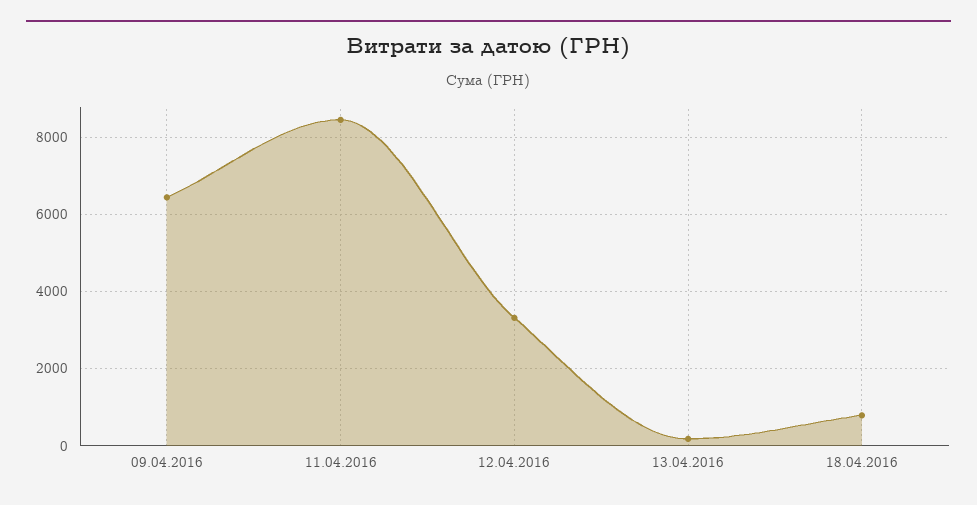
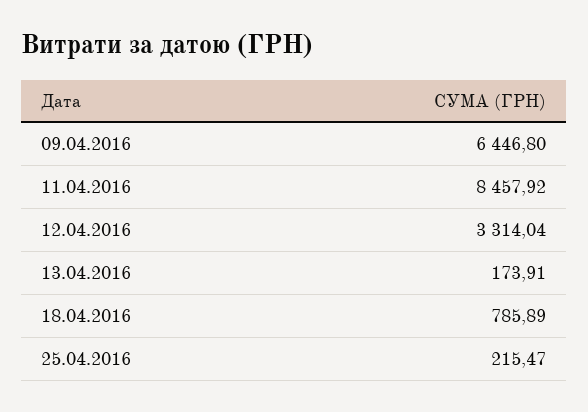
25.04.2016: none -> 215.47

